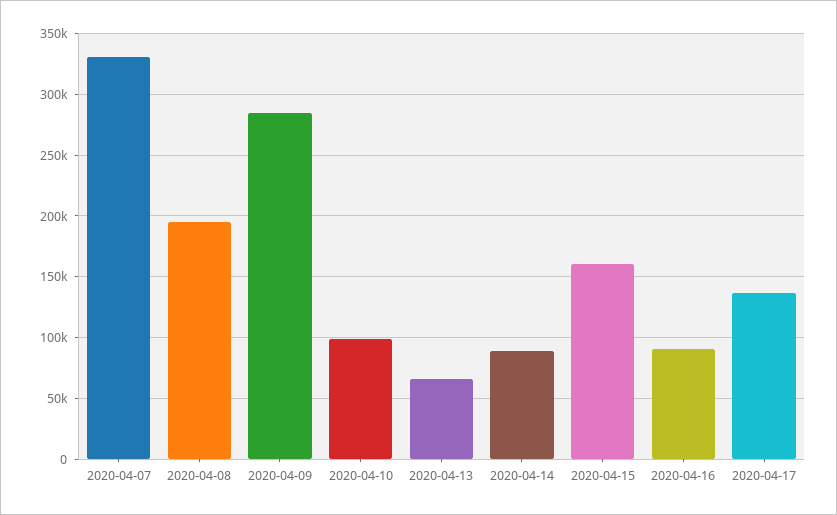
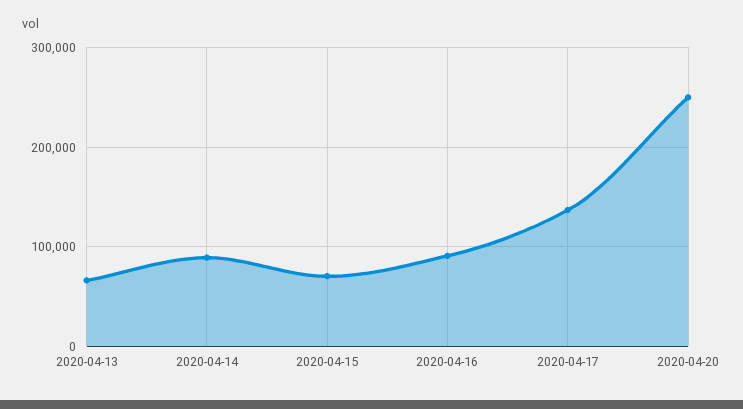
2020-04-07: 330000 -> none
2020-04-08: 195000 -> none
2020-04-09: 285000 -> none
2020-04-10: 100000 -> none
2020-04-15: 160000 -> 70000
2020-04-20: none -> 250000

